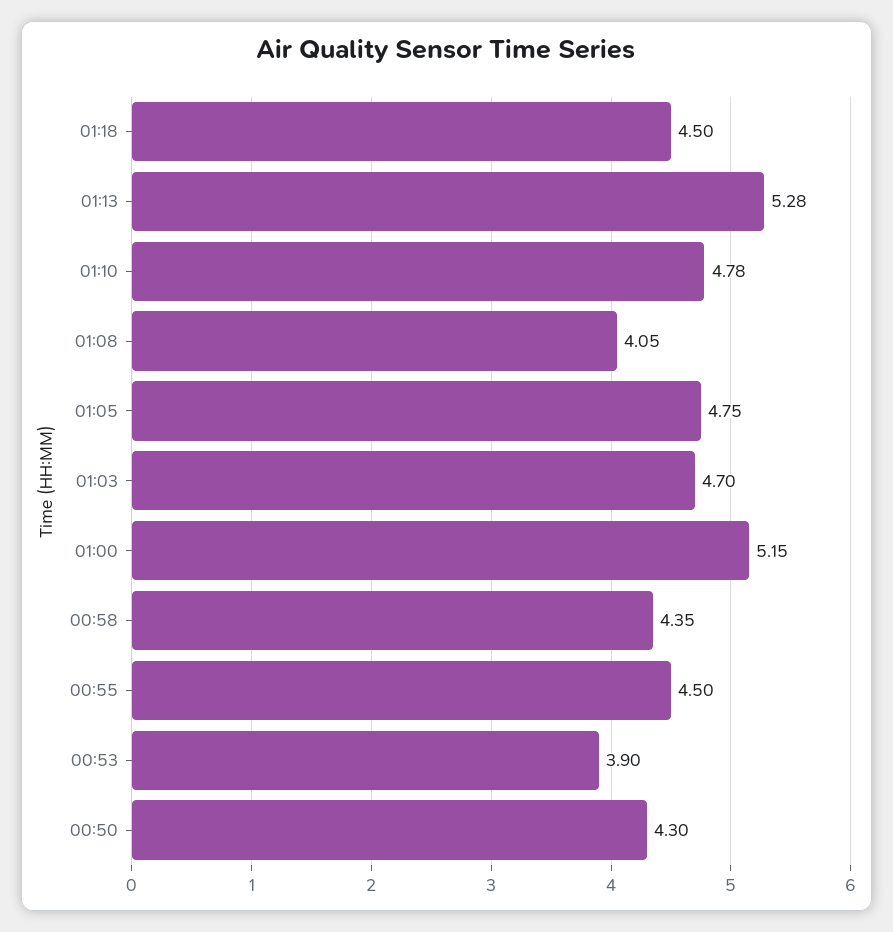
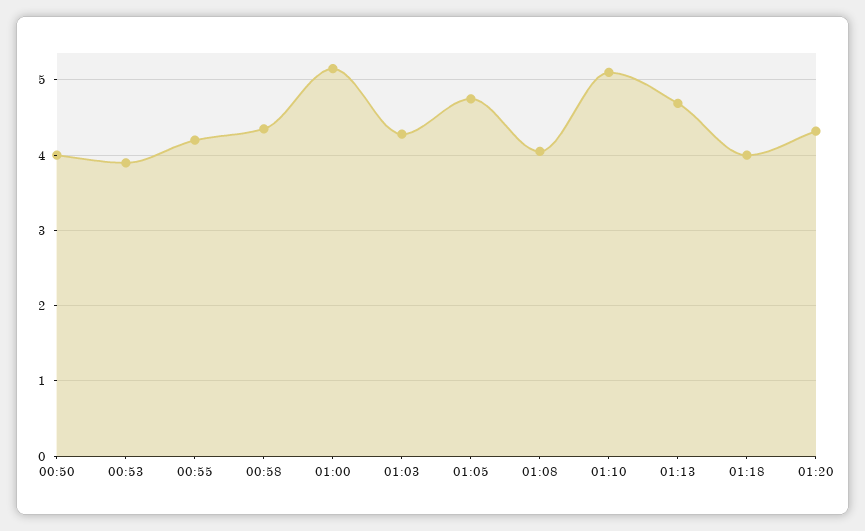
01:18: 4.5 -> 4
01:13: 5.28 -> 4.7
01:10: 4.78 -> 5.1
01:03: 4.7 -> 4.3
00:55: 4.5 -> 4.2
00:50: 4.3 -> 4
01:20: none -> 4.3

